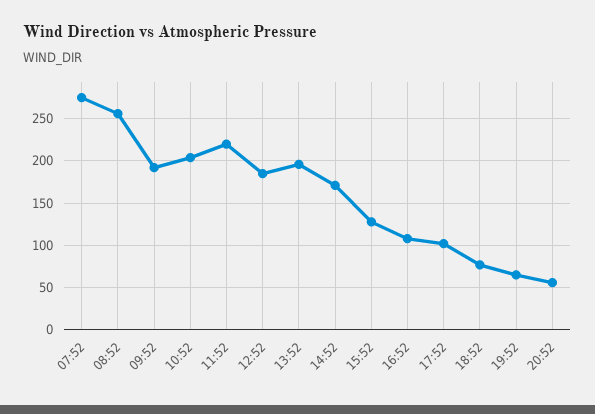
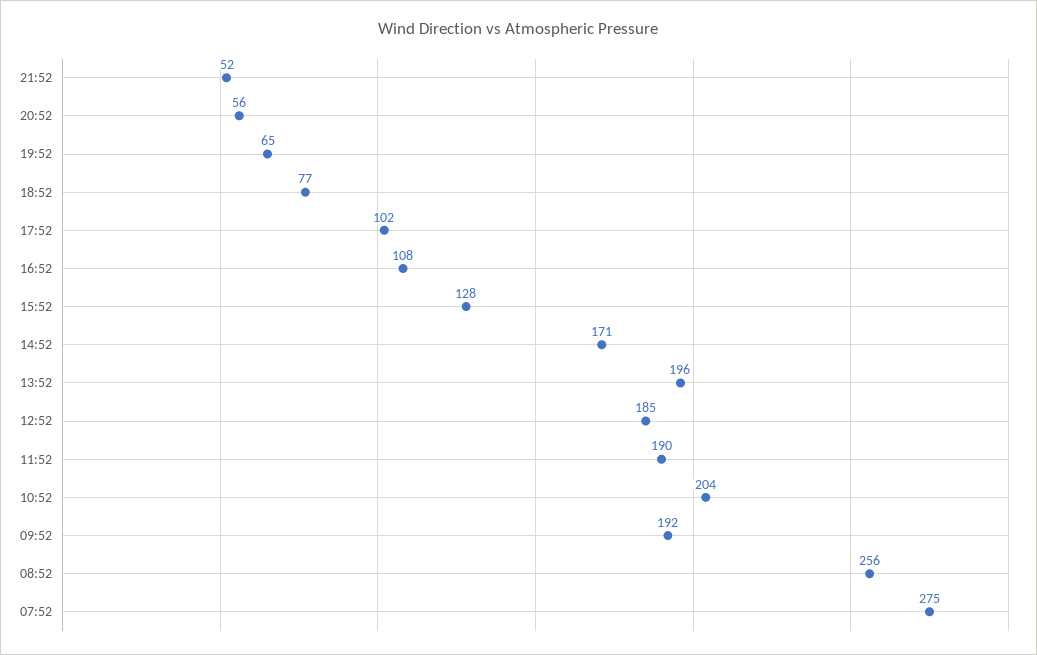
11:52: 220 -> 190
21:52: none -> 52

